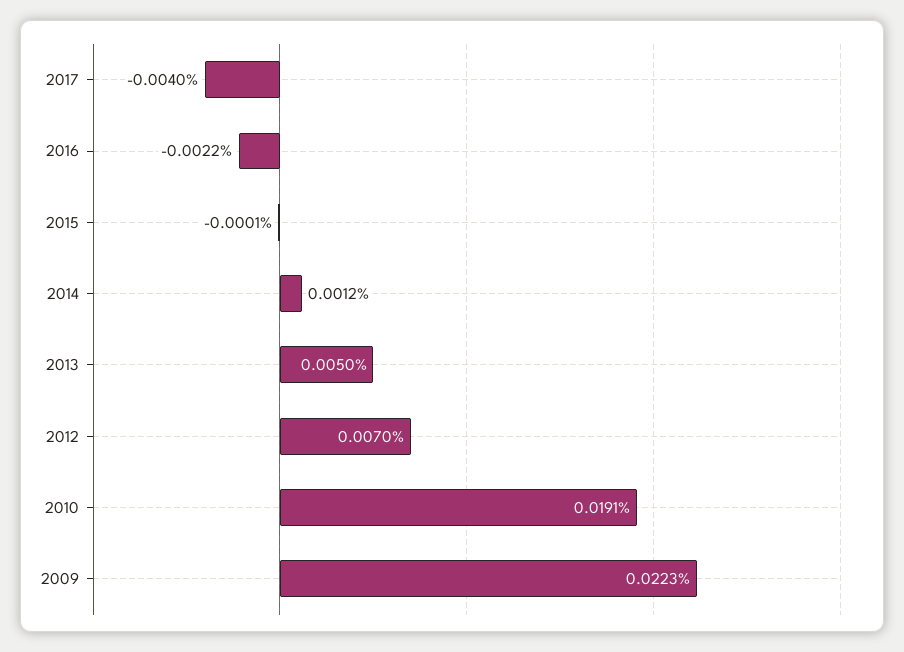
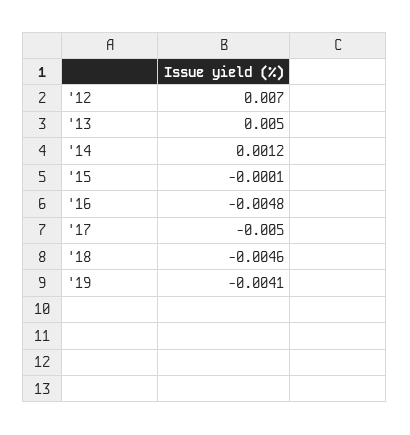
2017: -0.004 -> -0.005
2016: -0.0022 -> -0.0048
2010: 0.0191 -> none
2009: 0.0223 -> none
'18: none -> -0.0046
'19: none -> -0.0041

